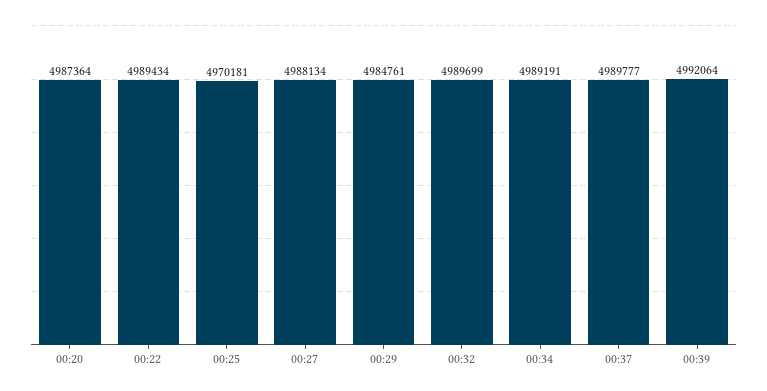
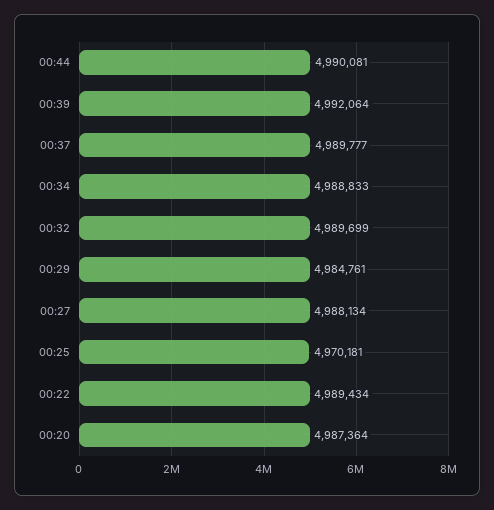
00:34: 4989191 -> 4988833
00:44: none -> 4990081

